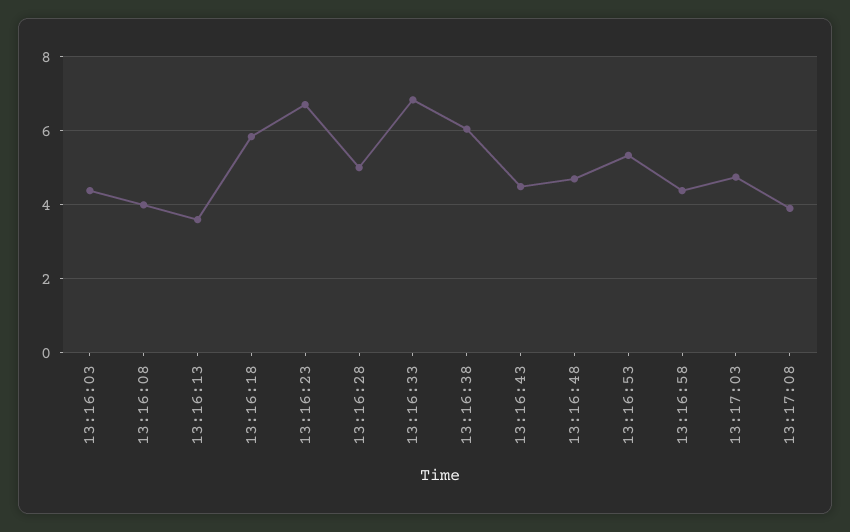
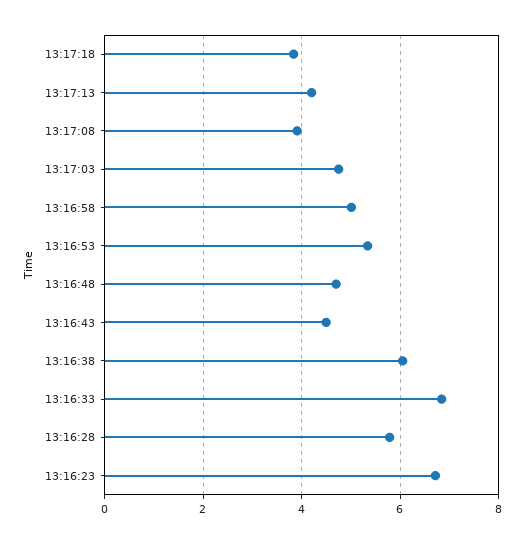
13:16:03: 4.4 -> none
13:16:08: 4 -> none
13:16:13: 3.6 -> none
13:16:18: 5.8 -> none
13:16:28: 5 -> 5.8
13:16:58: 4.4 -> 5
13:17:18: none -> 3.8
13:17:13: none -> 4.2

